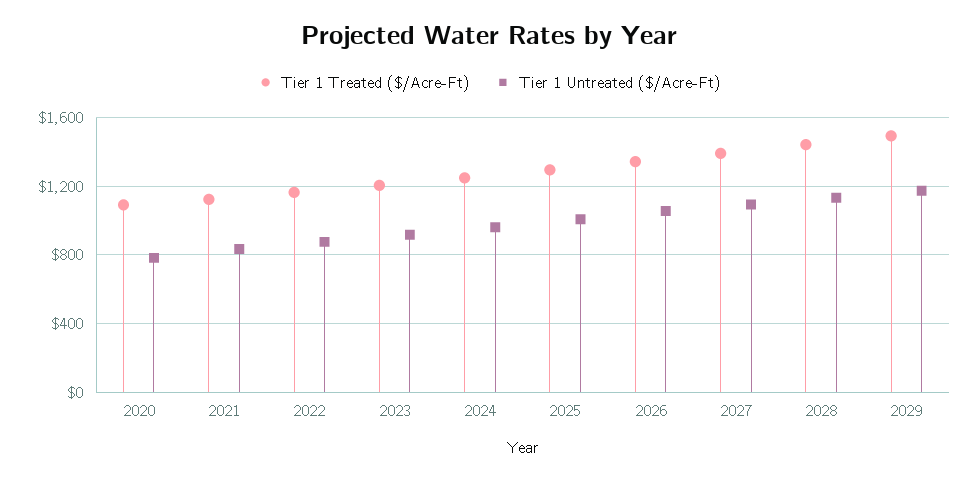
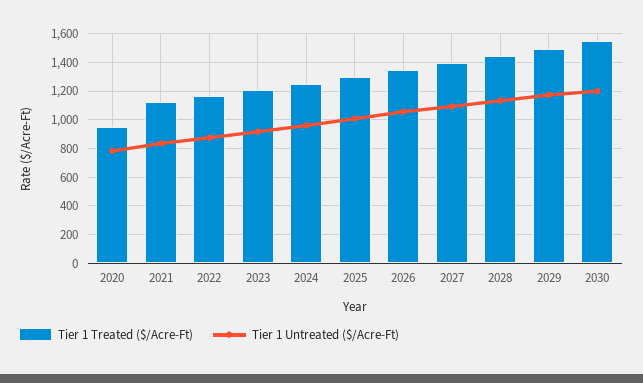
Tier 1 Treated ($/Acre-Ft), 2020: 1100 -> 950
Tier 1 Treated ($/Acre-Ft), 2030: none -> 1550
Tier 1 Untreated ($/Acre-Ft), 2030: none -> 1200

